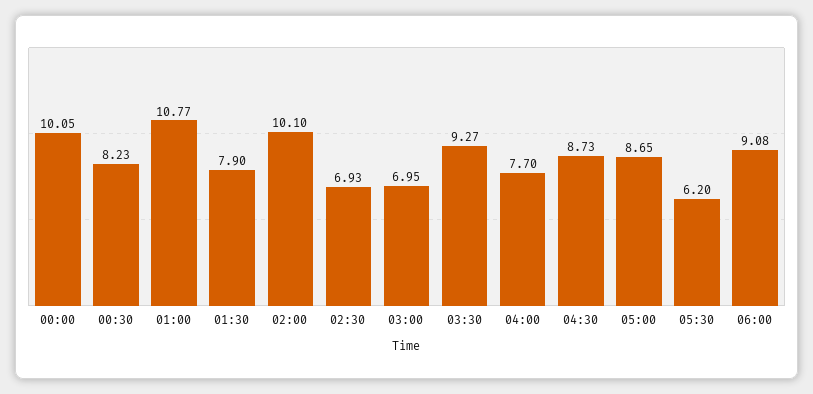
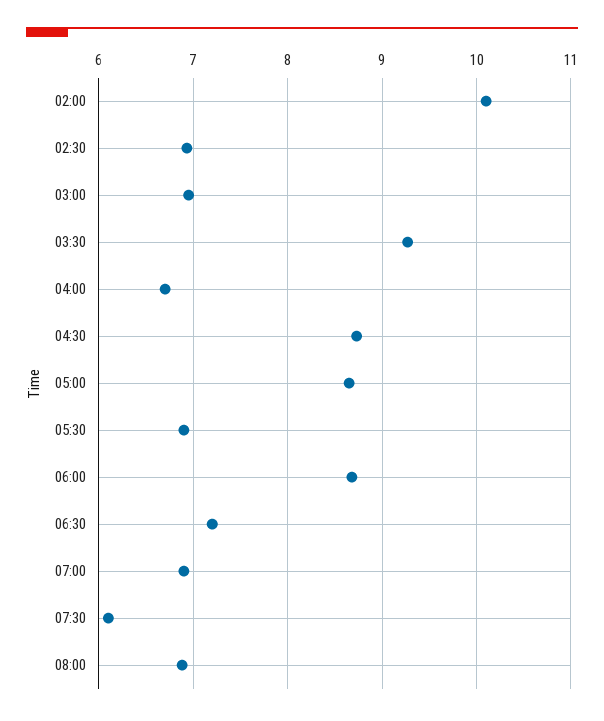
00:00: 10.05 -> none
00:30: 8.23 -> none
01:00: 10.77 -> none
01:30: 7.9 -> none
04:00: 7.7 -> 6.7
05:30: 6.2 -> 6.9
06:00: 9.08 -> 8.7
06:30: none -> 7.2
07:00: none -> 6.9
07:30: none -> 6.1
08:00: none -> 6.9

